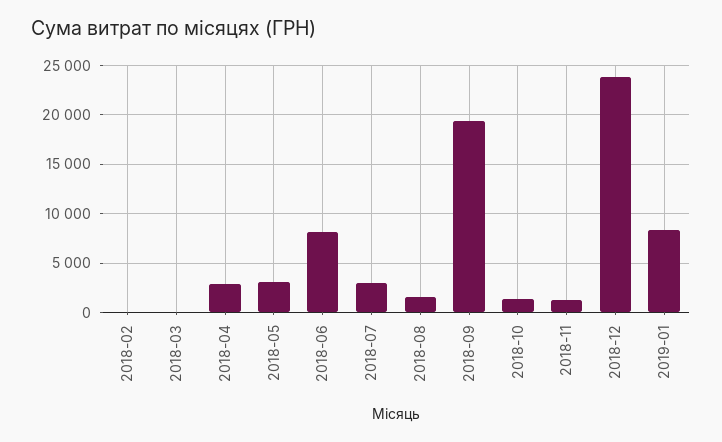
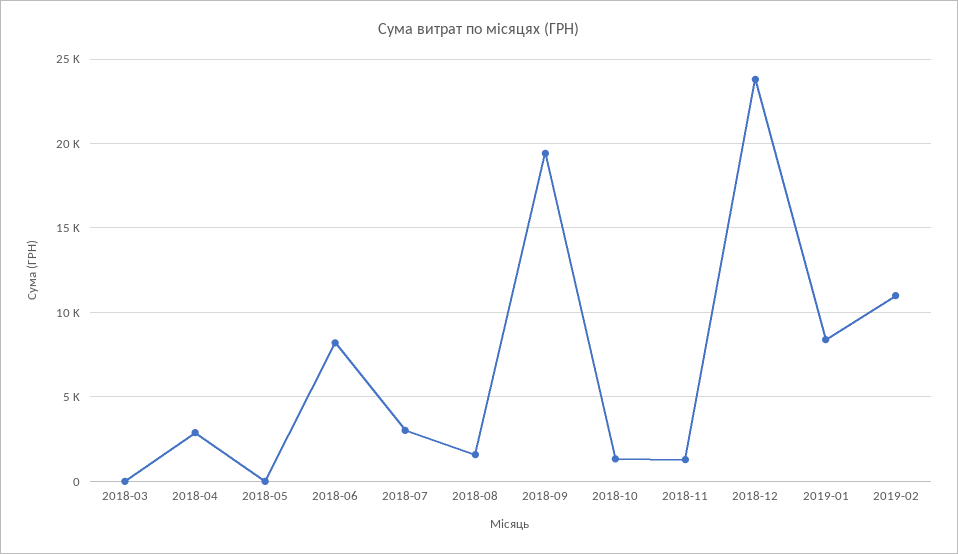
2018-02: 0 -> none
2018-05: 3000 -> 0
2019-02: none -> 11000

